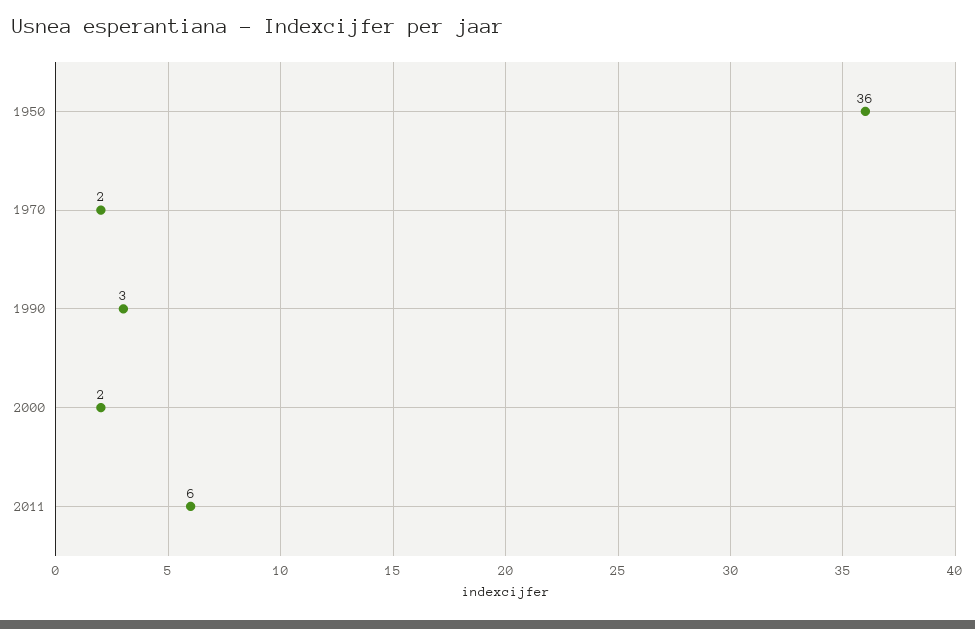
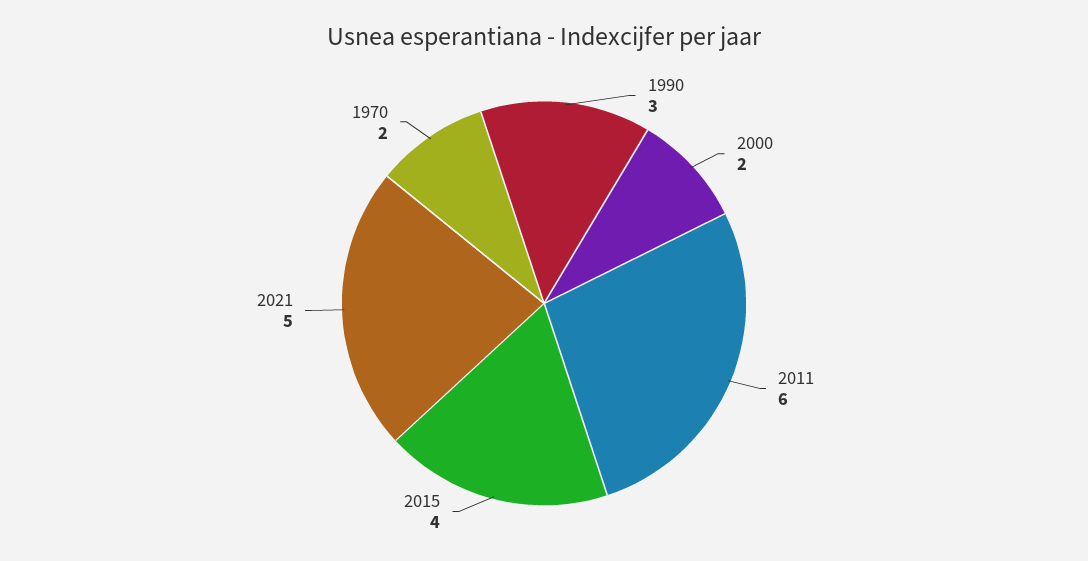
1950: 36 -> none
2015: none -> 4
2021: none -> 5

